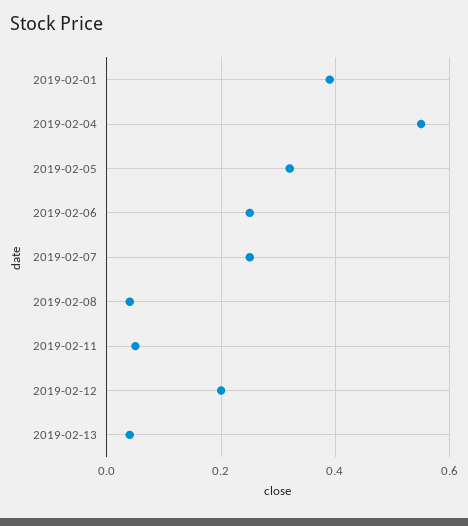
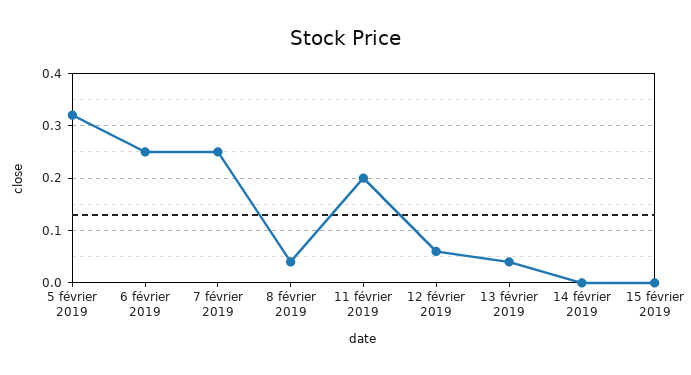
2019-02-01: 0.4 -> none
2019-02-04: 0.55 -> none
2019-02-11: 0.05 -> 0.2
2019-02-12: 0.2 -> 0.05
14 février 2019: none -> 0
15 février 2019: none -> 0

